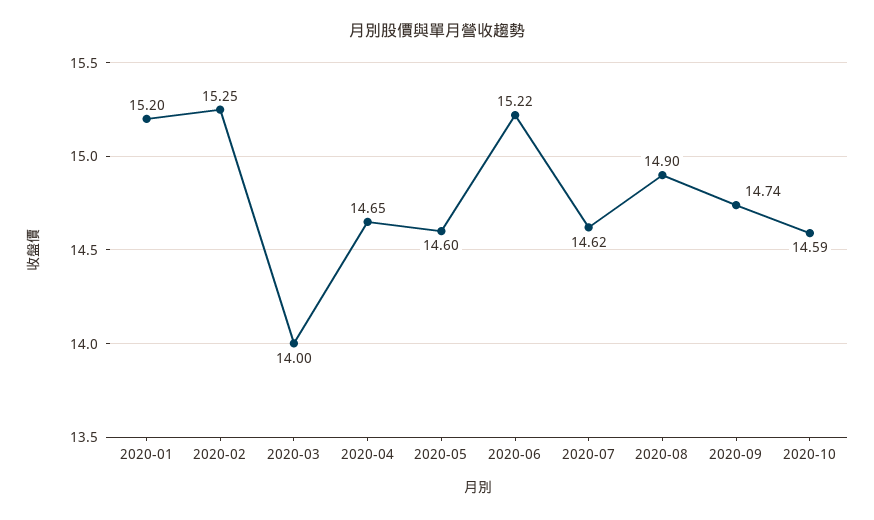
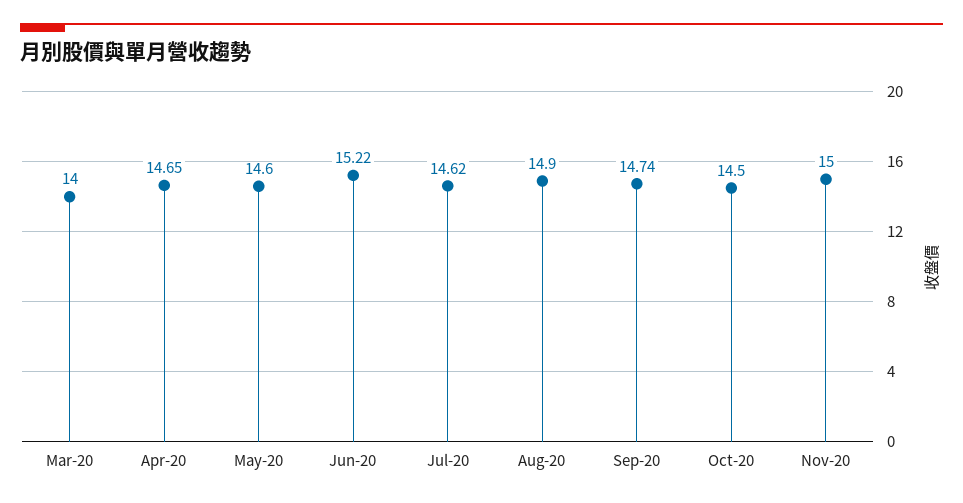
2020-01: 15.2 -> none
2020-02: 15.25 -> none
2020-10: 14.59 -> 14.5
Nov-20: none -> 15

